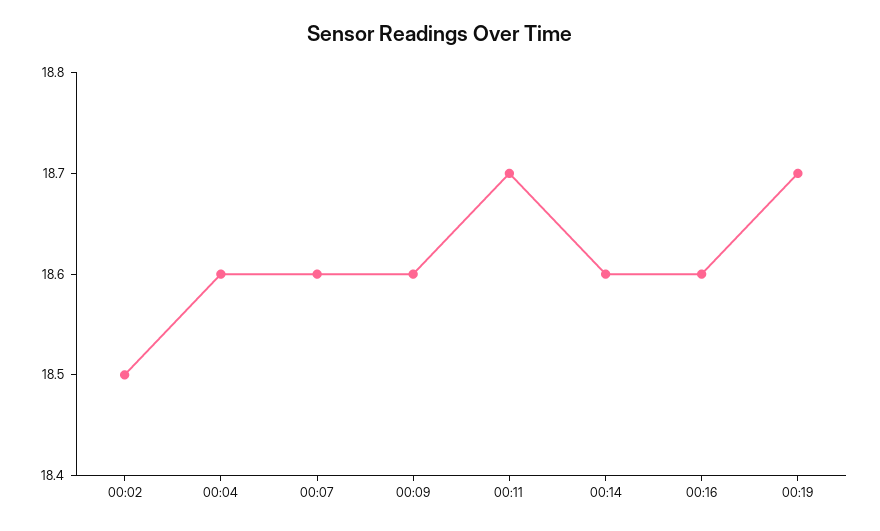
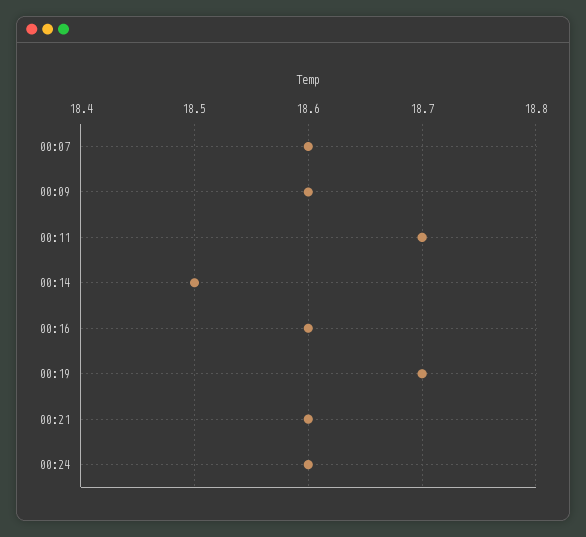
00:02: 18.5 -> none
00:04: 18.6 -> none
00:14: 18.6 -> 18.5
00:21: none -> 18.6
00:24: none -> 18.6

